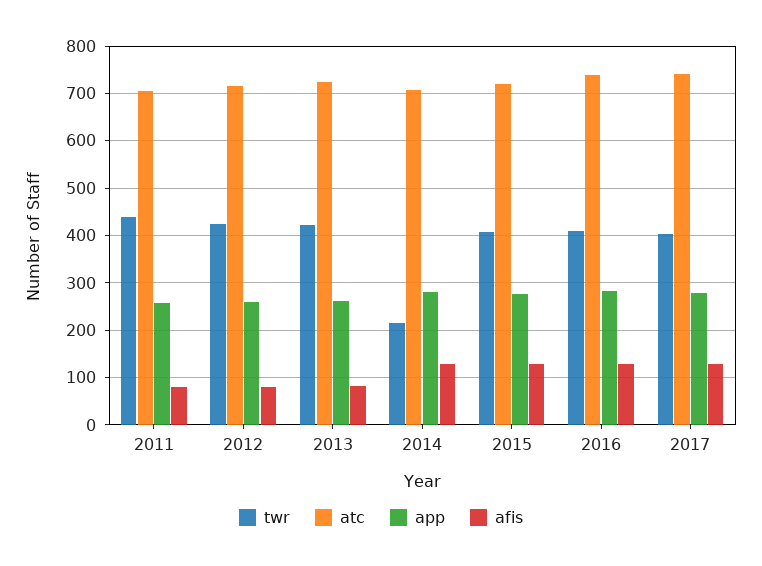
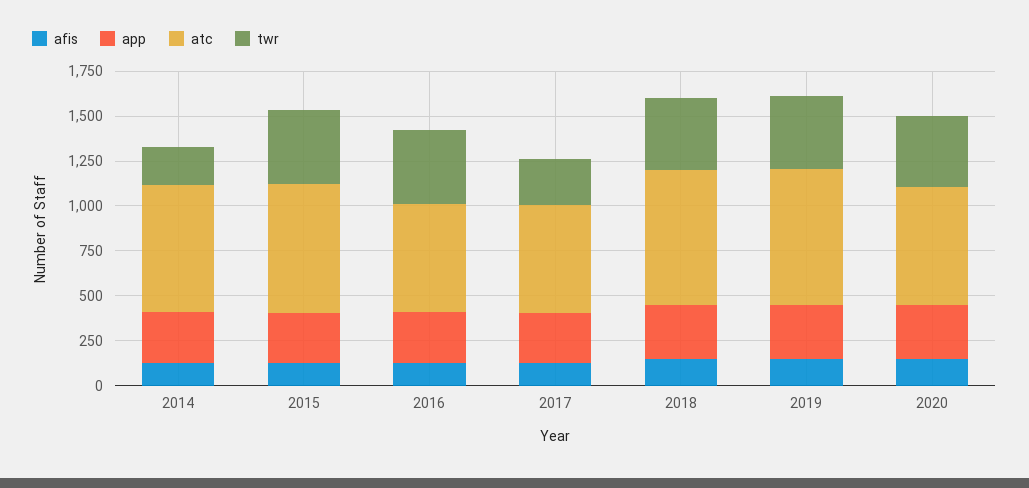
twr, 2011: 440 -> none
atc, 2011: 700 -> none
app, 2011: 260 -> none
afis, 2011: 80 -> none
twr, 2012: 420 -> none
atc, 2012: 720 -> none
app, 2012: 260 -> none
afis, 2012: 80 -> none
twr, 2013: 420 -> none
atc, 2013: 720 -> none
app, 2013: 260 -> none
afis, 2013: 80 -> none
atc, 2016: 740 -> 600
twr, 2017: 400 -> 250
atc, 2017: 740 -> 600
afis, 2018: none -> 150
app, 2018: none -> 300
atc, 2018: none -> 750
twr, 2018: none -> 400
afis, 2019: none -> 150
app, 2019: none -> 300
atc, 2019: none -> 750
twr, 2019: none -> 400
afis, 2020: none -> 150
app, 2020: none -> 300
atc, 2020: none -> 650
twr, 2020: none -> 400

